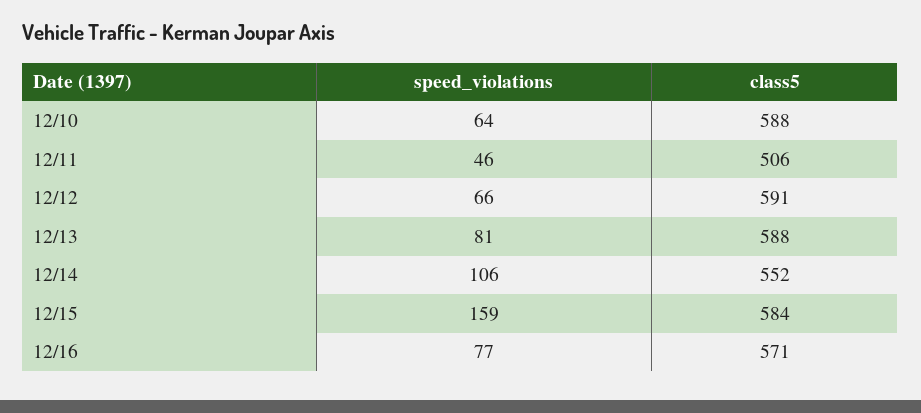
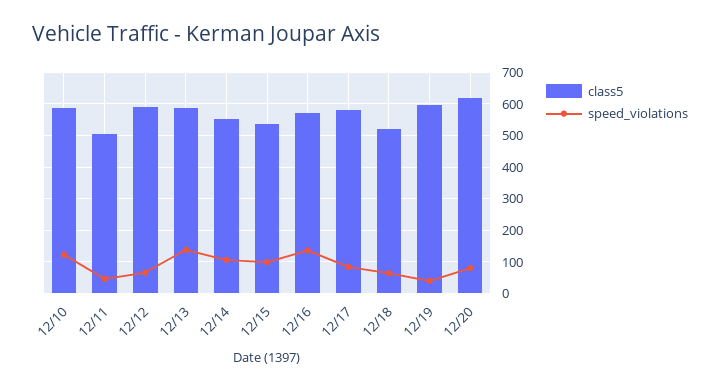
speed_violations, 12/10: 64 -> 120
speed_violations, 12/13: 81 -> 140
speed_violations, 12/15: 159 -> 100
class5, 12/15: 584 -> 540
speed_violations, 12/16: 77 -> 140
class5, 12/17: none -> 580
speed_violations, 12/17: none -> 80
class5, 12/18: none -> 520
speed_violations, 12/18: none -> 60
class5, 12/19: none -> 600
speed_violations, 12/19: none -> 40
class5, 12/20: none -> 620
speed_violations, 12/20: none -> 80

